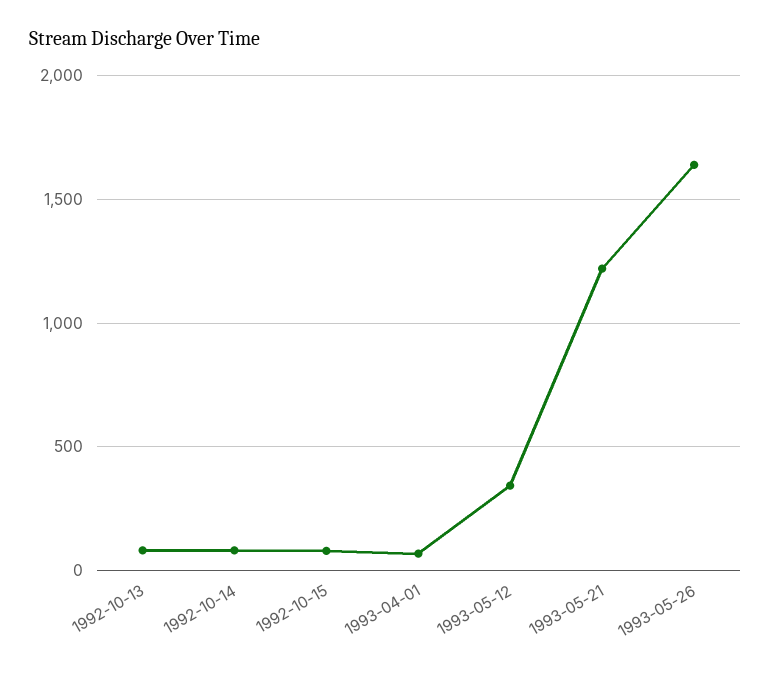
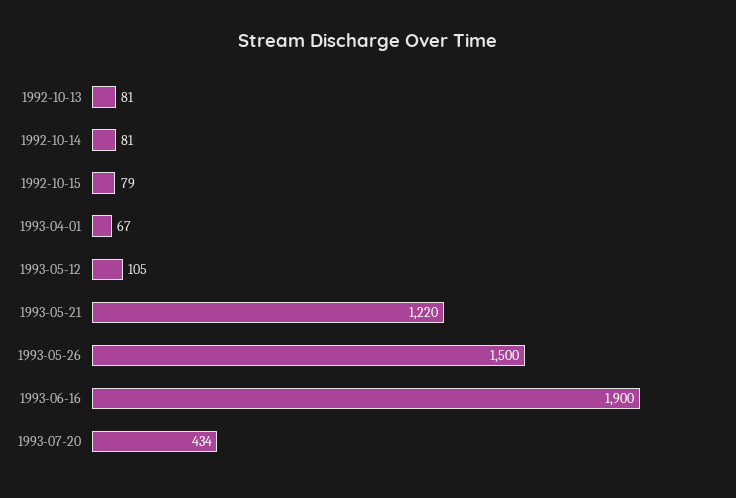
1993-05-12: 350 -> 105
1993-05-26: 1650 -> 1500
1993-06-16: none -> 1900
1993-07-20: none -> 434

